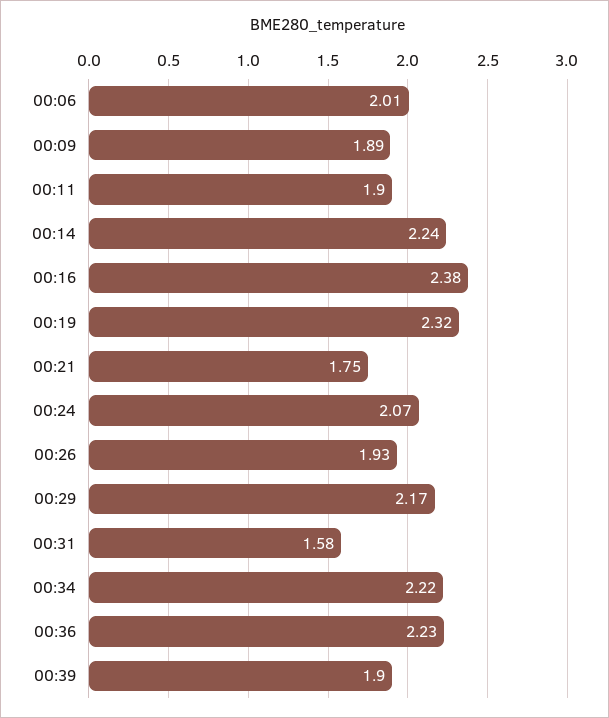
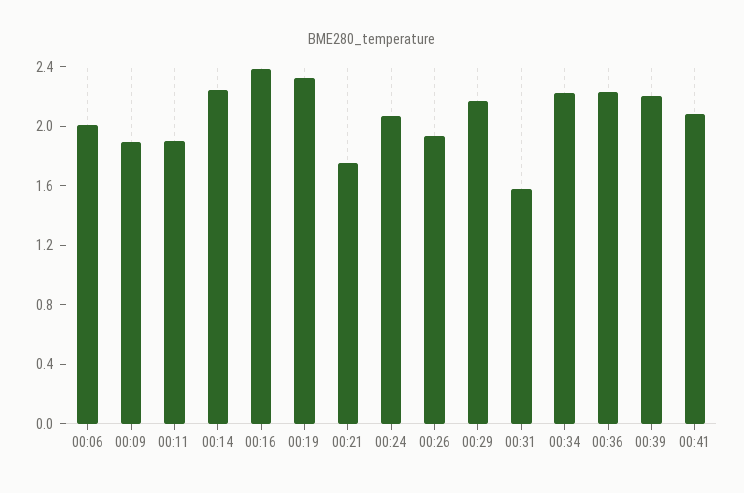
00:39: 1.9 -> 2.2
00:41: none -> 2.1

